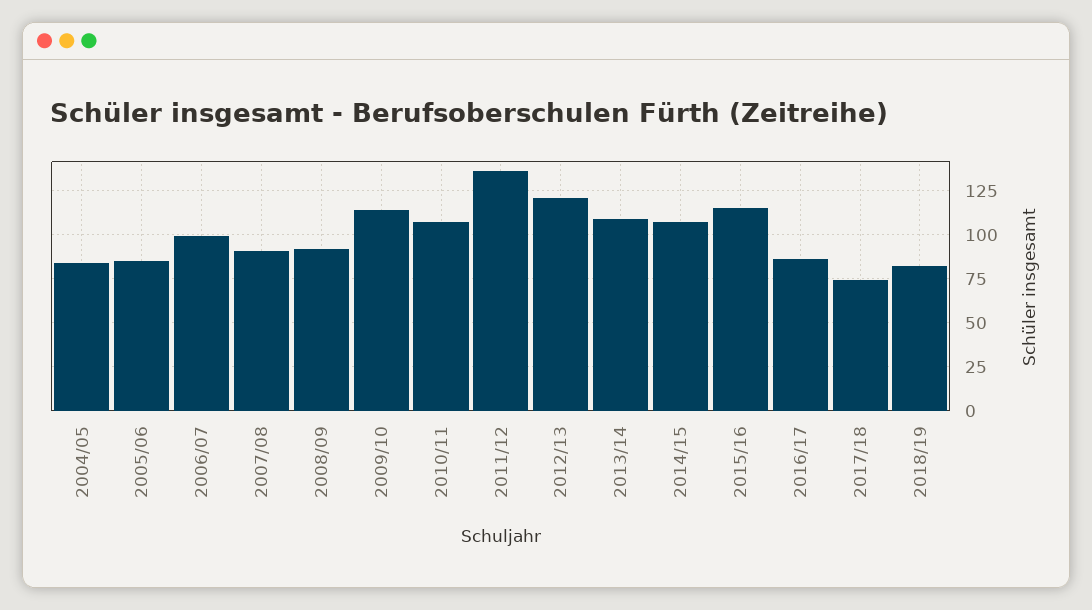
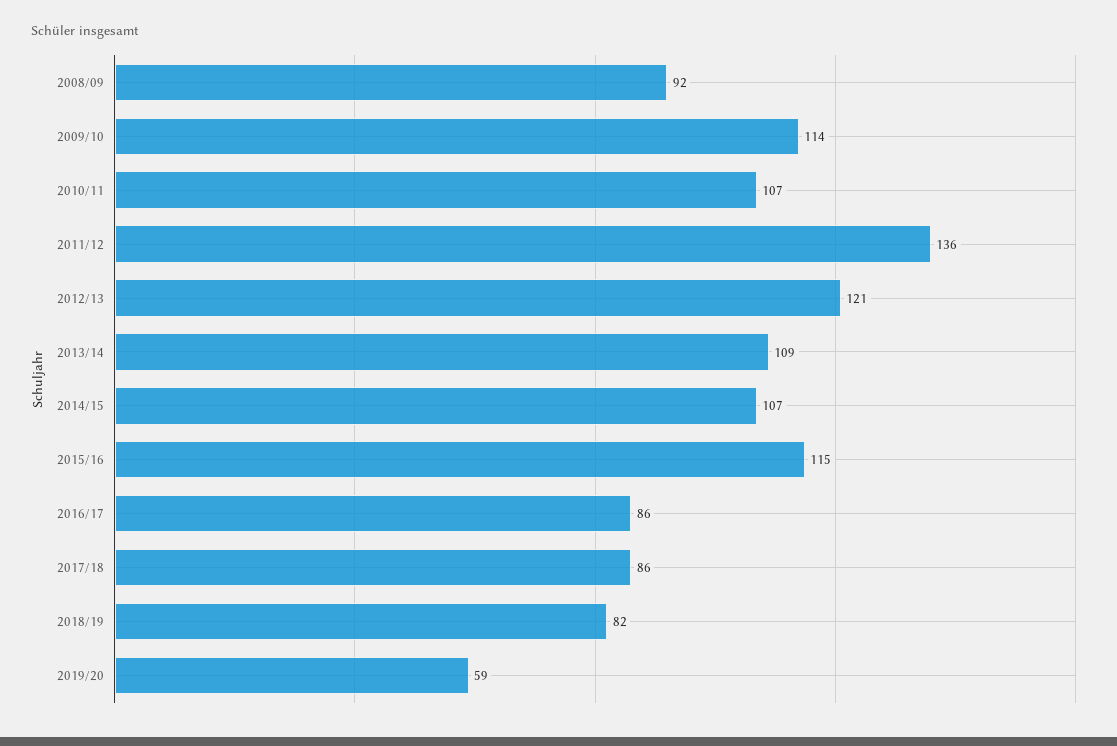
2004/05: 85 -> none
2005/06: 85 -> none
2006/07: 100 -> none
2007/08: 90 -> none
2017/18: 75 -> 86
2019/20: none -> 59

